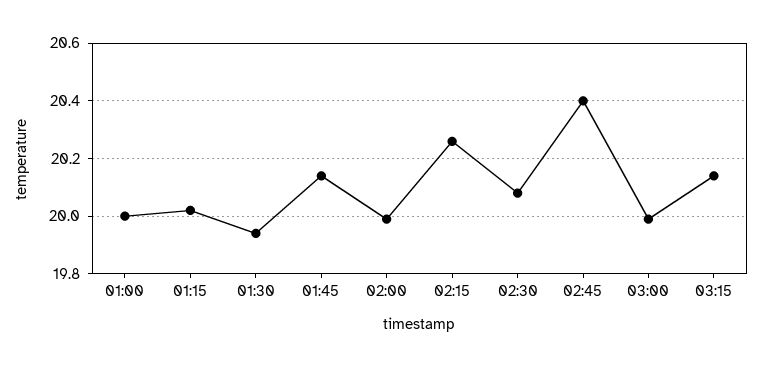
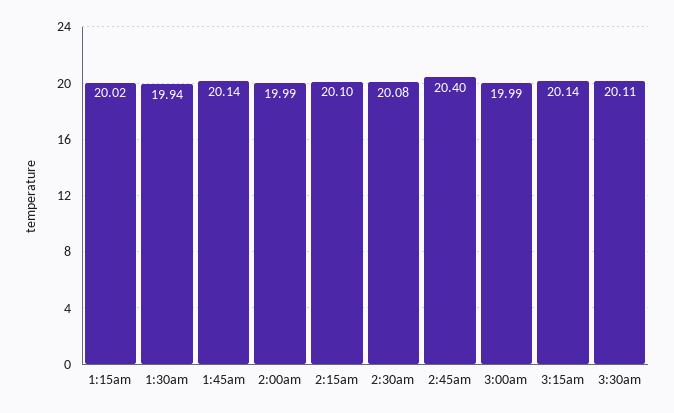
01:00: 20 -> none
02:15: 20.25 -> 20.1
3:30am: none -> 20.11

